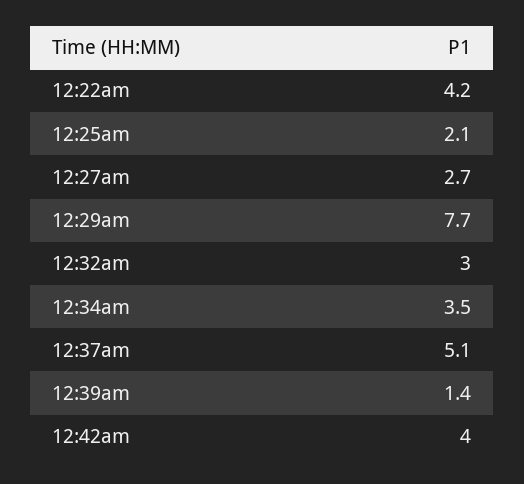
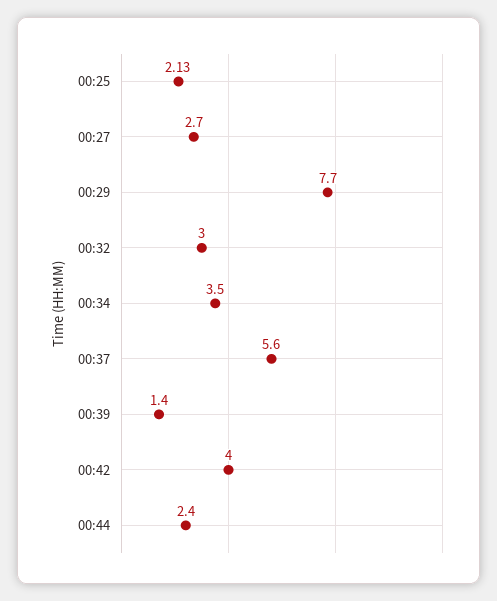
12:22am: 4.2 -> none
12:37am: 5.1 -> 5.6
00:44: none -> 2.4

